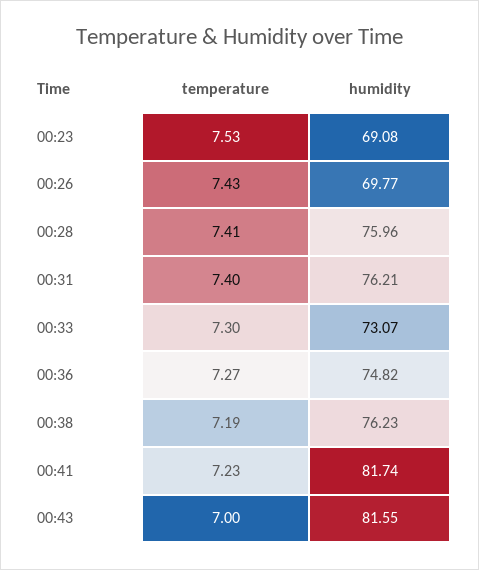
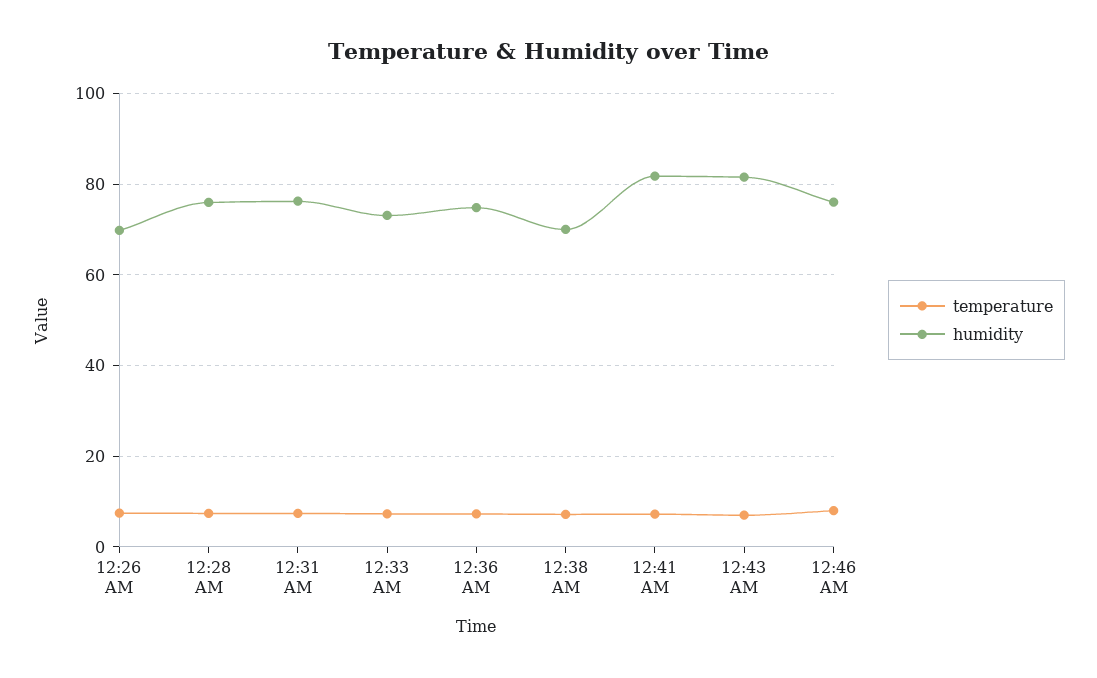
temperature, 00:23: 7.53 -> none
humidity, 00:23: 69.08 -> none
humidity, 00:38: 76.23 -> 70
temperature, 12:46 AM: none -> 8
humidity, 12:46 AM: none -> 76

